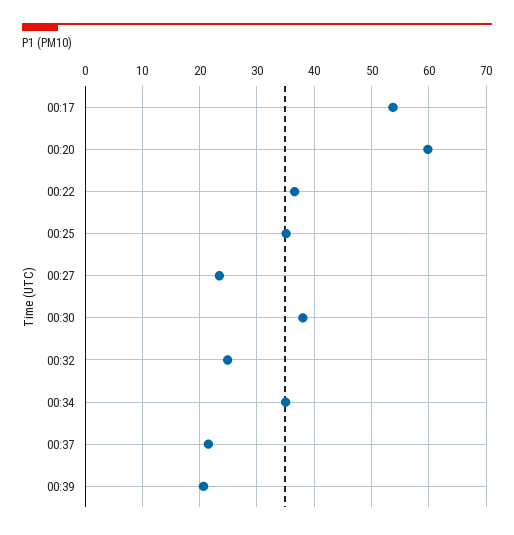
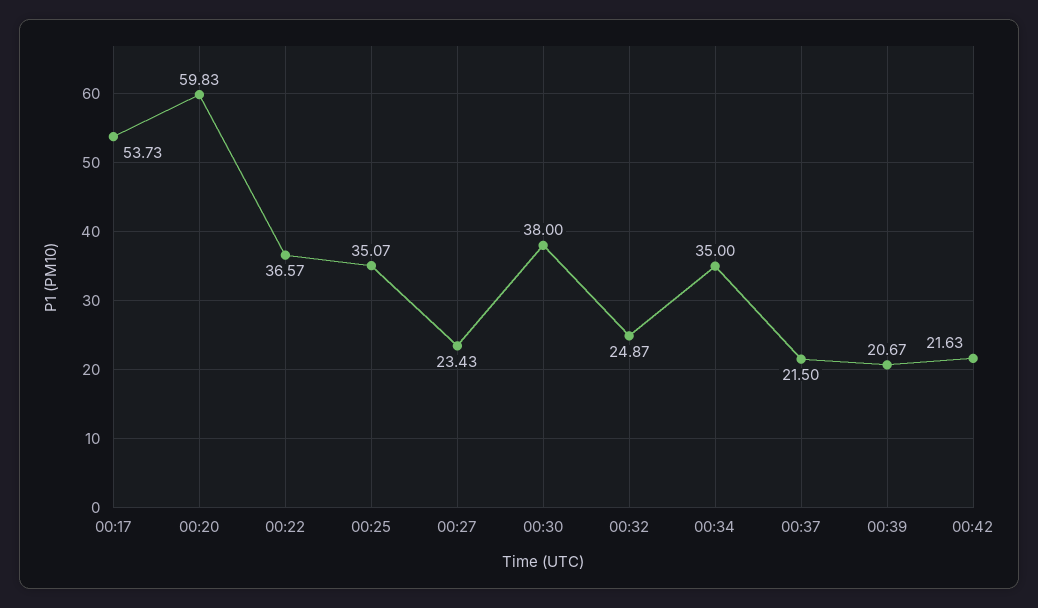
00:42: none -> 21.63

